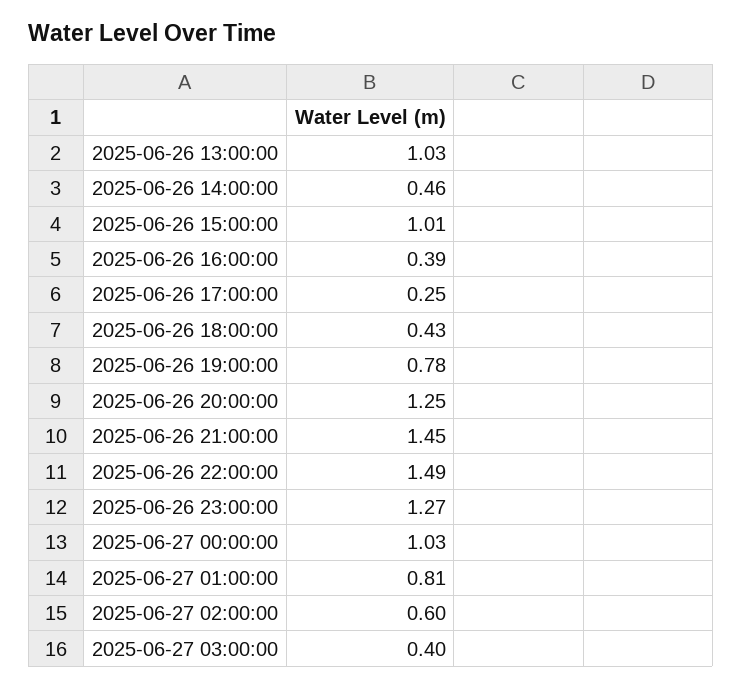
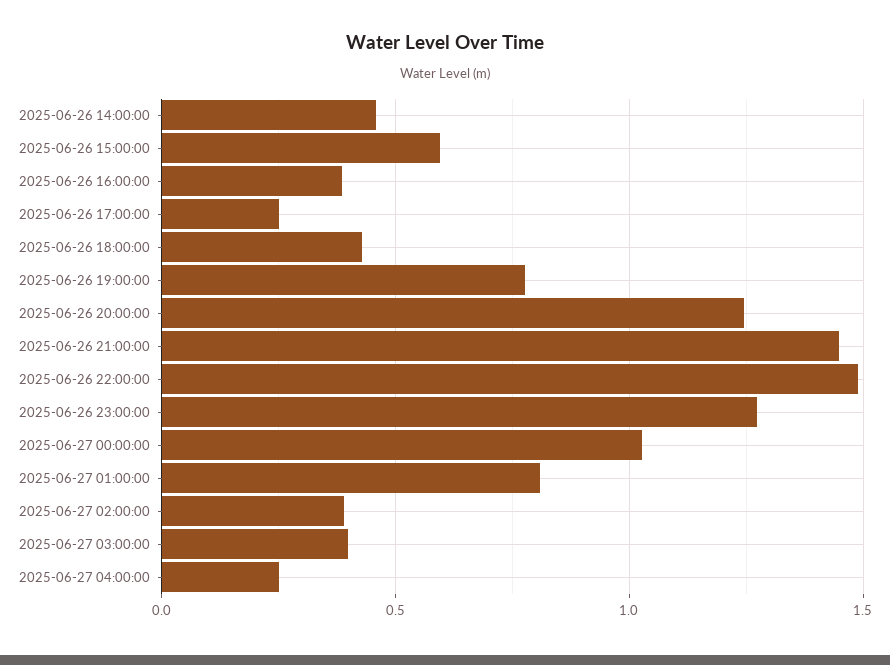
2025-06-26 13:00:00: 1.03 -> none
2025-06-26 15:00:00: 1.01 -> 0.6
2025-06-27 02:00:00: 0.6 -> 0.4
2025-06-27 04:00:00: none -> 0.25

